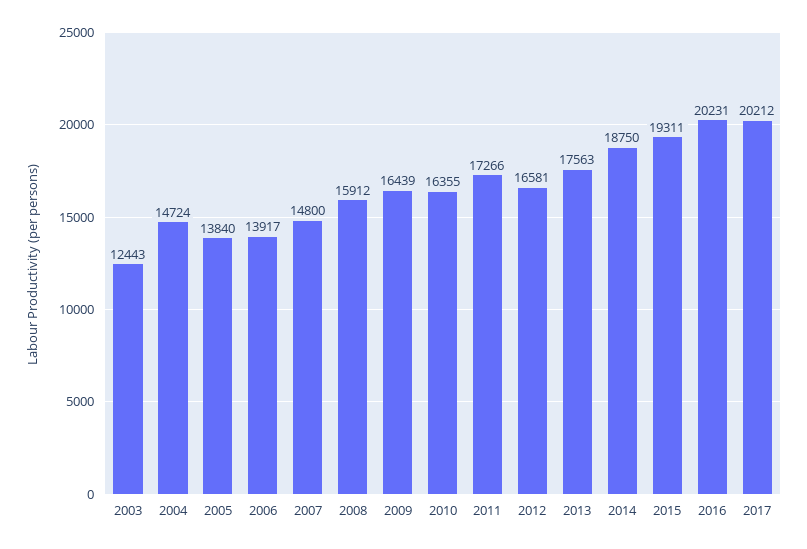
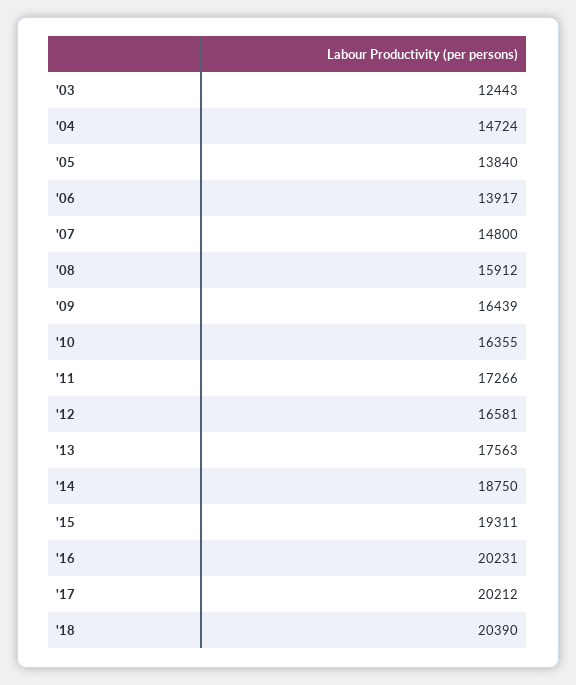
'18: none -> 20390

